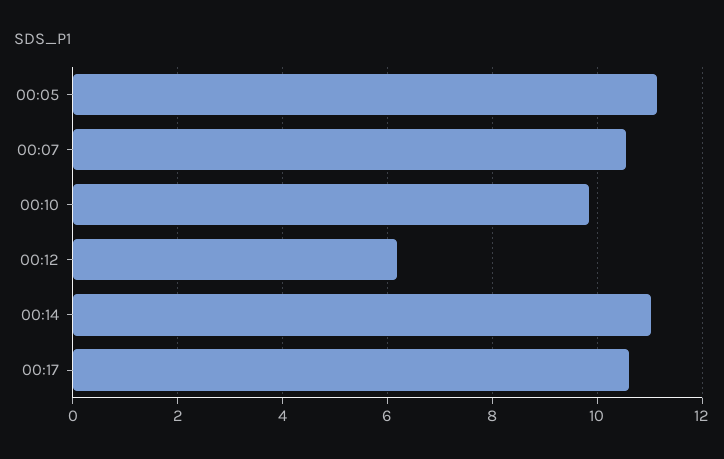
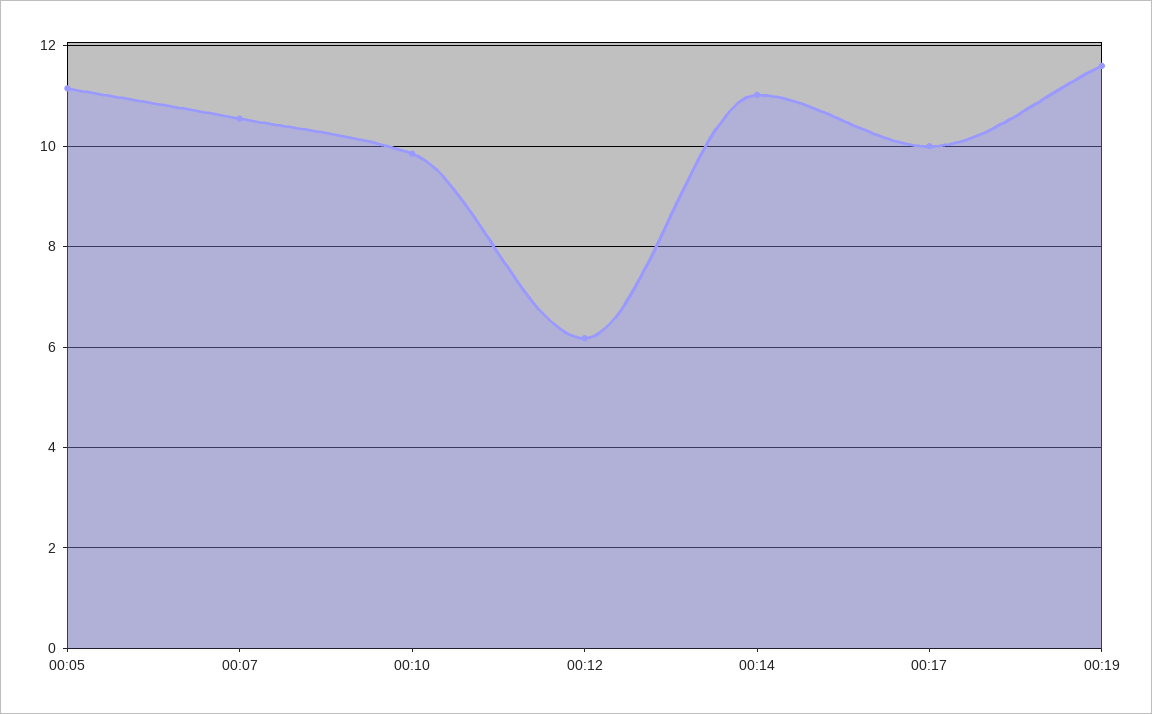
00:17: 10.6 -> 10
00:19: none -> 11.6

